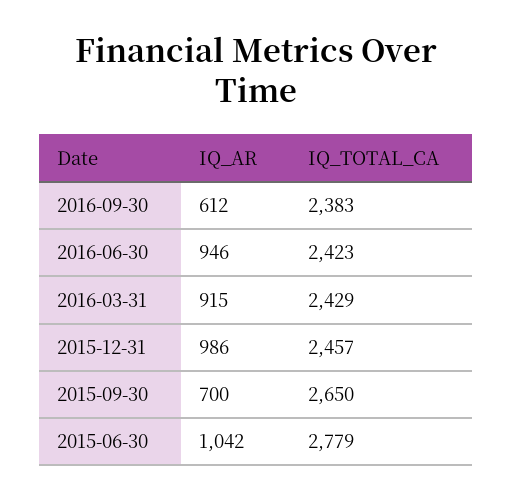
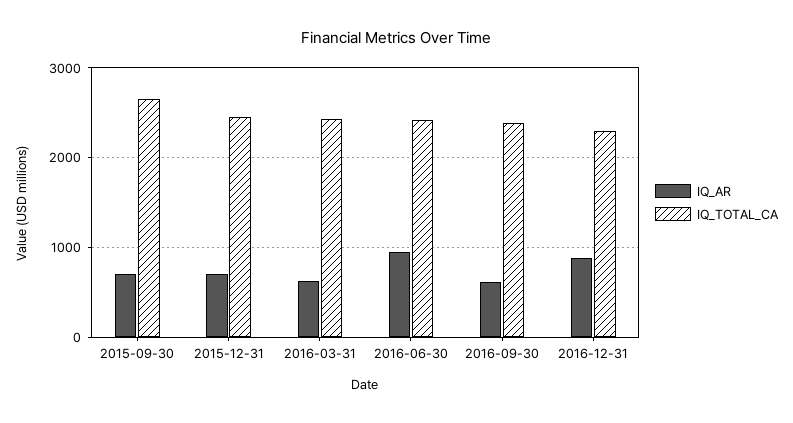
IQ_AR, 2016-03-31: 915 -> 600
IQ_AR, 2015-12-31: 986 -> 700
IQ_AR, 2015-06-30: 1042 -> none
IQ_TOTAL_CA, 2015-06-30: 2779 -> none
IQ_AR, 2016-12-31: none -> 900
IQ_TOTAL_CA, 2016-12-31: none -> 2300

